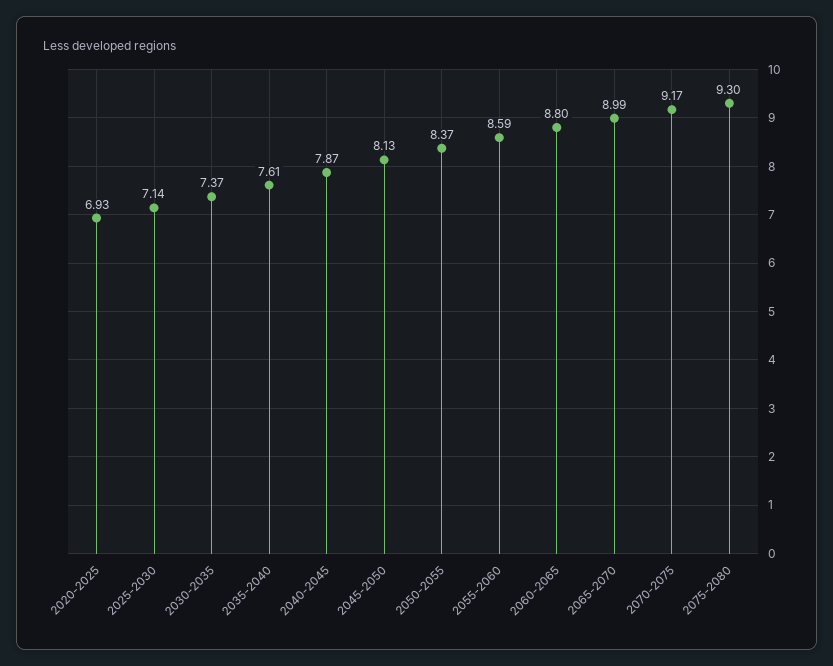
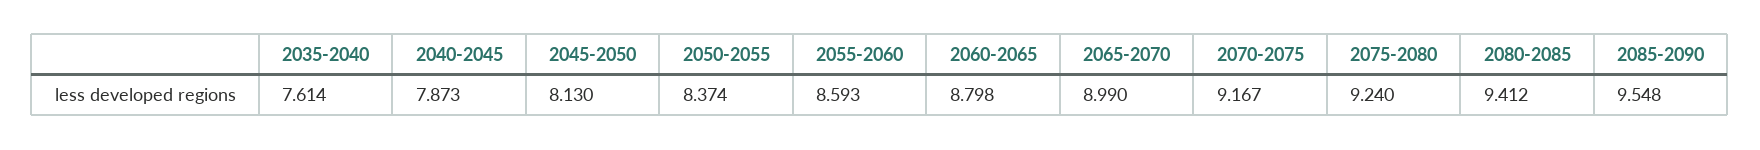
2020-2025: 6.93 -> none
2025-2030: 7.14 -> none
2030-2035: 7.37 -> none
2075-2080: 9.3 -> 9.24
2080-2085: none -> 9.412
2085-2090: none -> 9.548

